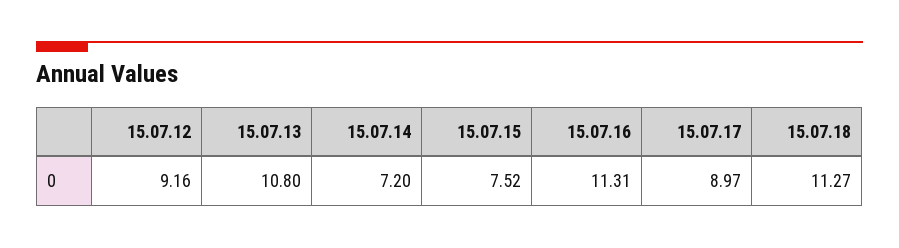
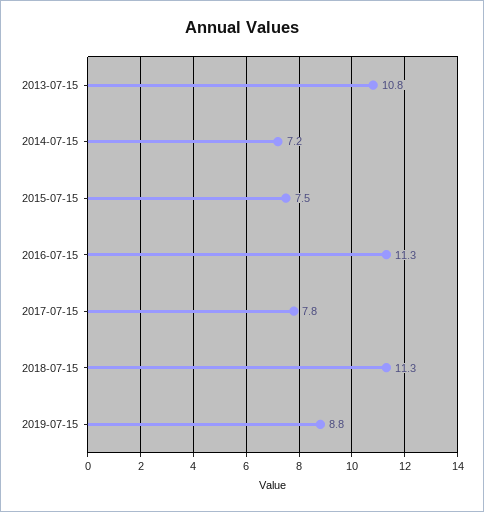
15.07.12: 9.16 -> none
15.07.17: 8.97 -> 7.8
2019-07-15: none -> 8.8

